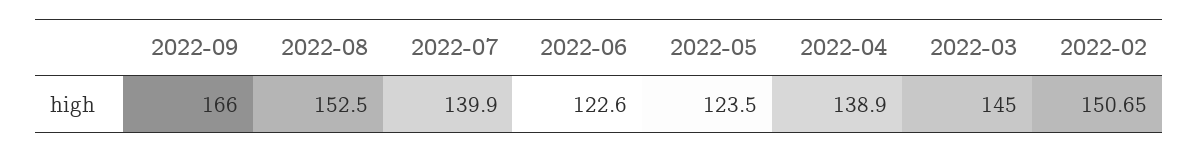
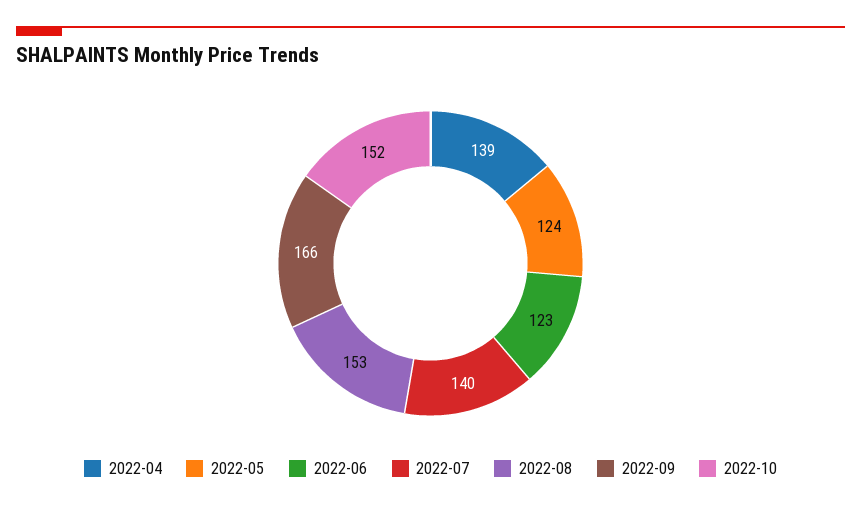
2022-03: 145 -> none
2022-02: 150.65 -> none
2022-10: none -> 152

